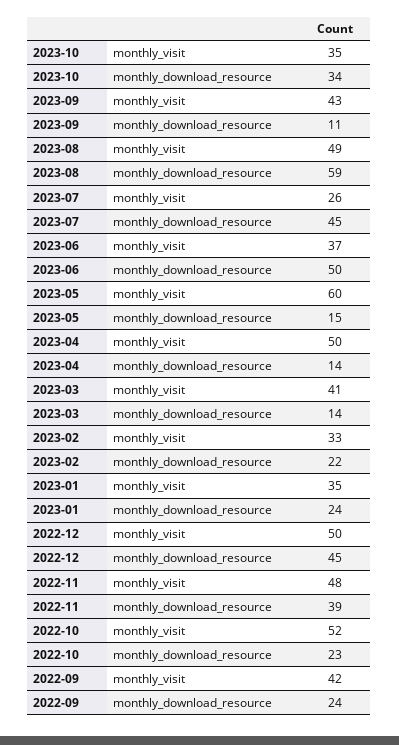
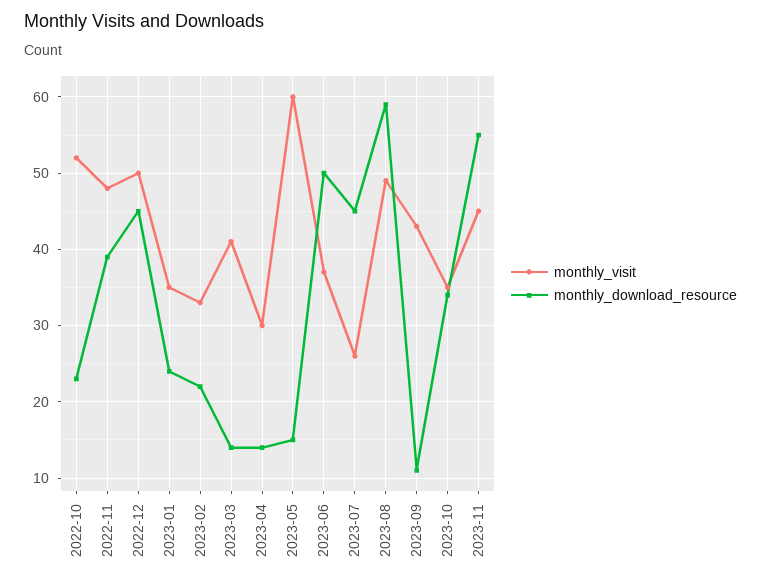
monthly_visit, 2023-04: 50 -> 30
monthly_visit, 2022-09: 42 -> none
monthly_download_resource, 2022-09: 24 -> none
monthly_visit, 2023-11: none -> 45
monthly_download_resource, 2023-11: none -> 55

